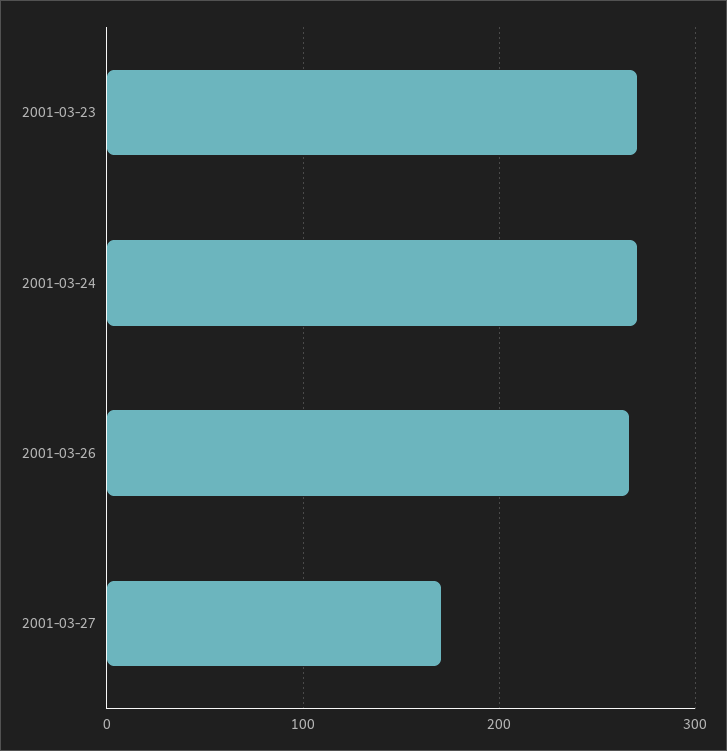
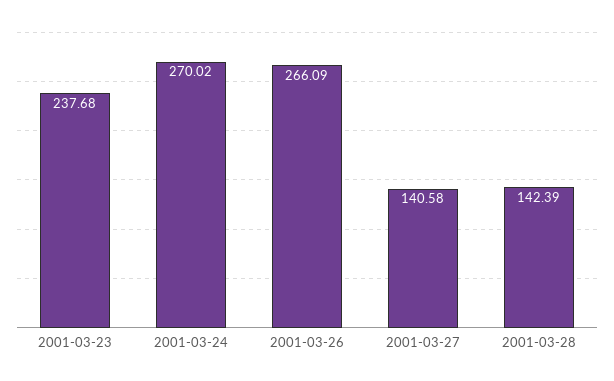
2001-03-23: 270 -> 237.68
2001-03-27: 170 -> 140.58
2001-03-28: none -> 142.39

